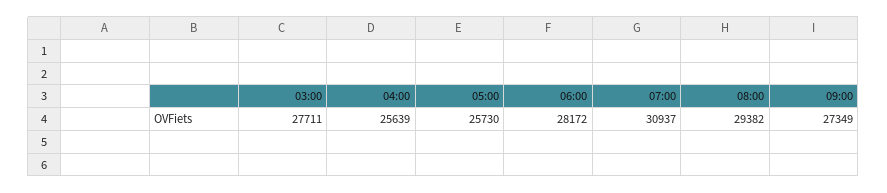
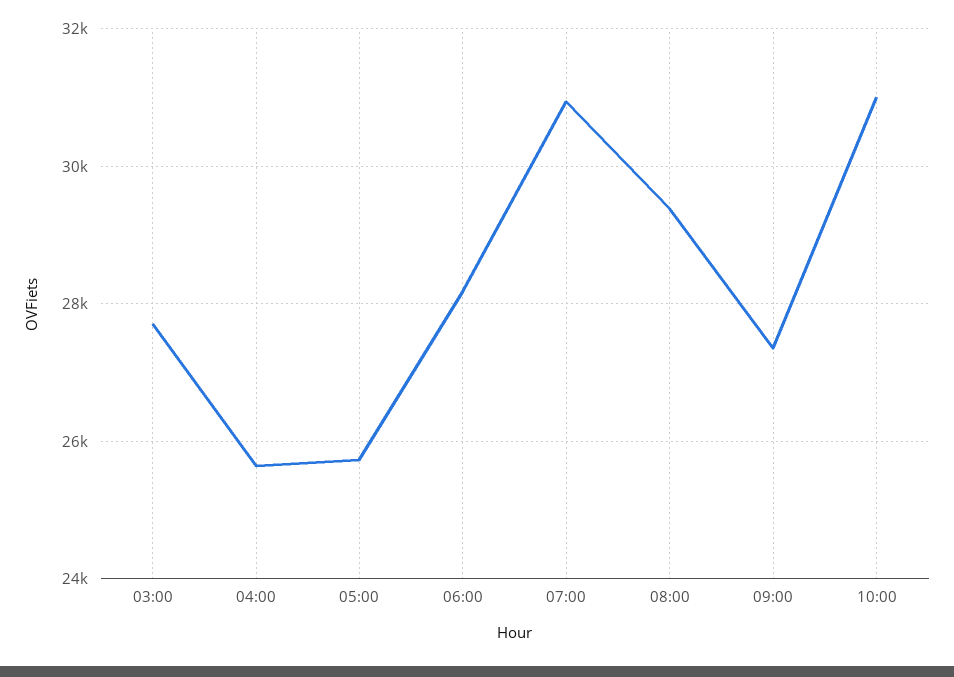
10:00: none -> 31000

